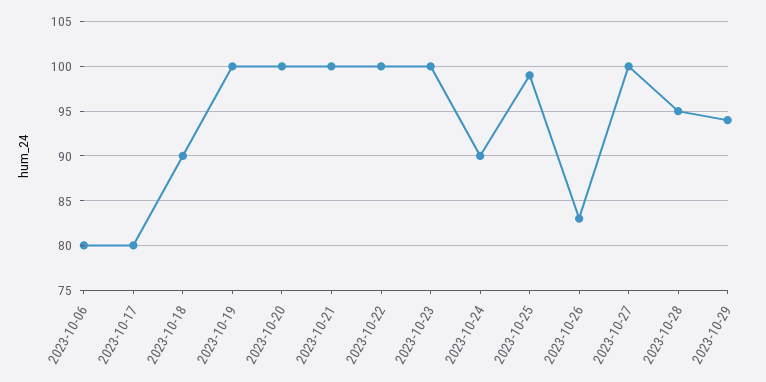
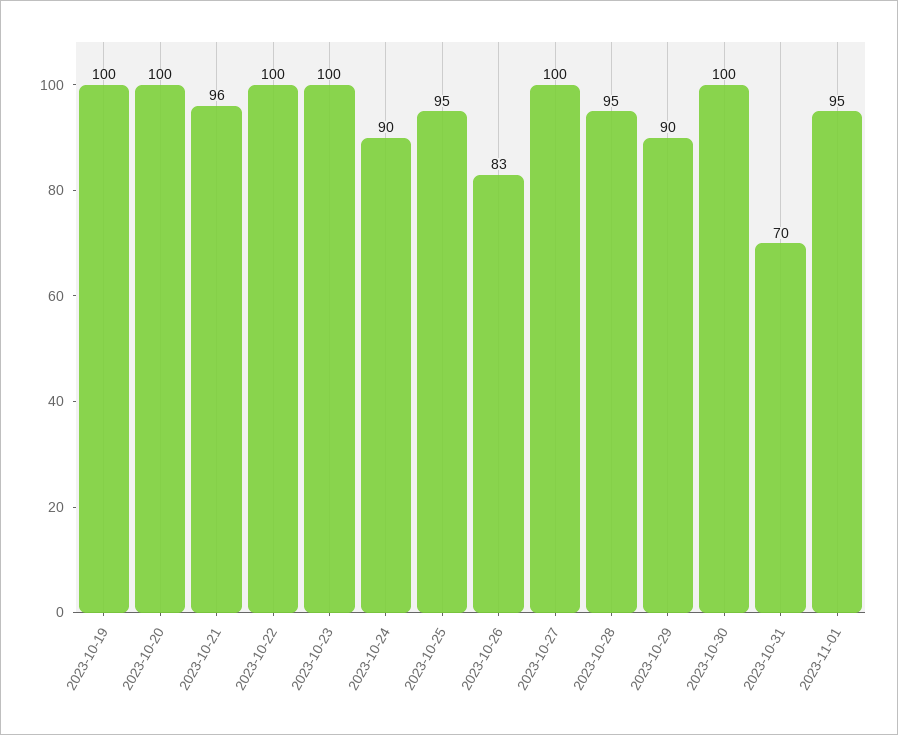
2023-10-06: 80 -> none
2023-10-17: 80 -> none
2023-10-18: 90 -> none
2023-10-21: 100 -> 96
2023-10-25: 99 -> 95
2023-10-29: 94 -> 90
2023-10-30: none -> 100
2023-10-31: none -> 70
2023-11-01: none -> 95

